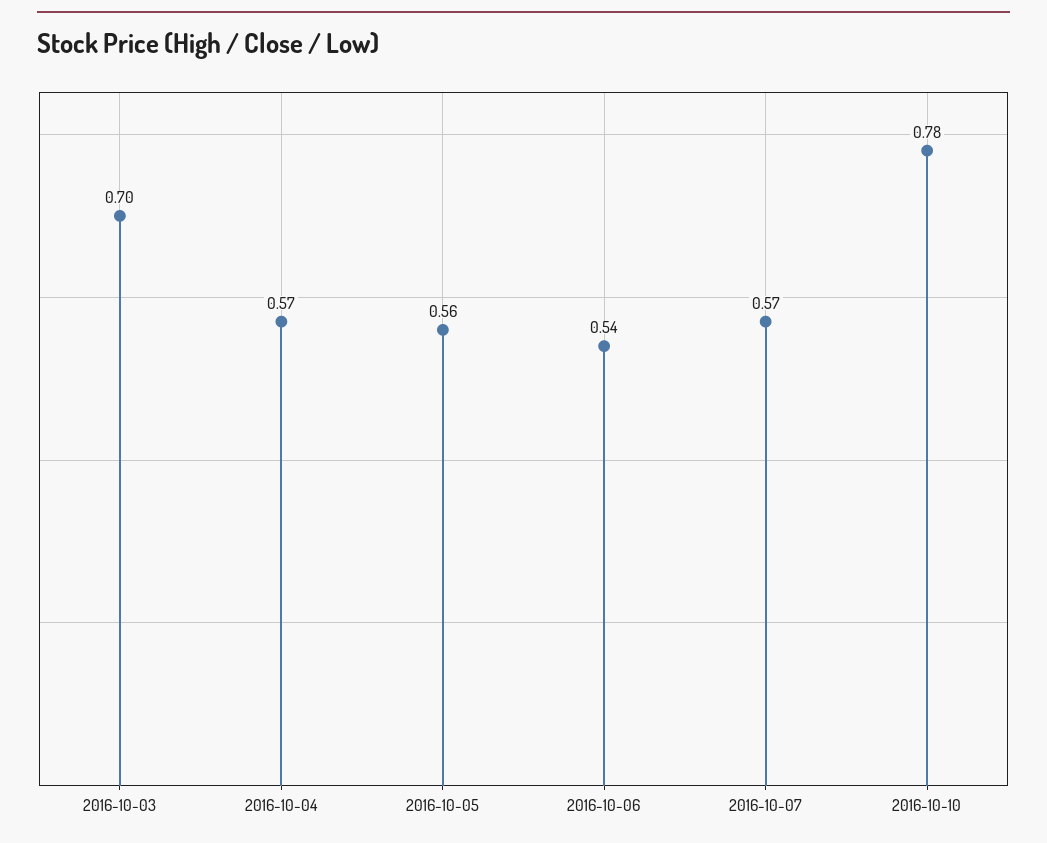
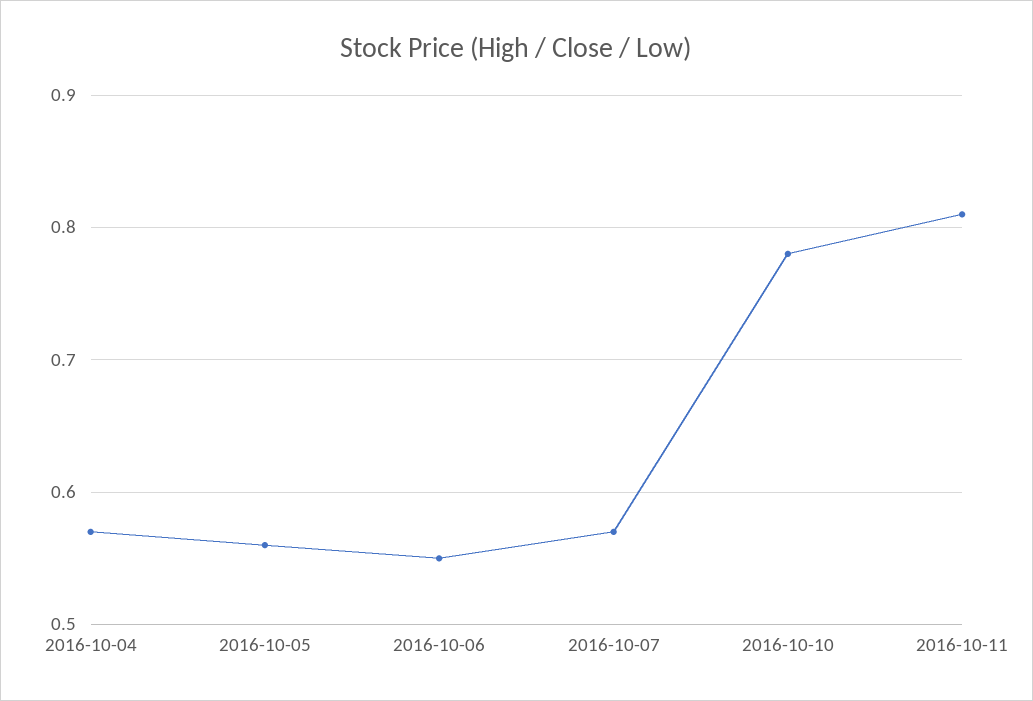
2016-10-03: 0.7 -> none
2016-10-06: 0.54 -> 0.55
2016-10-11: none -> 0.81

